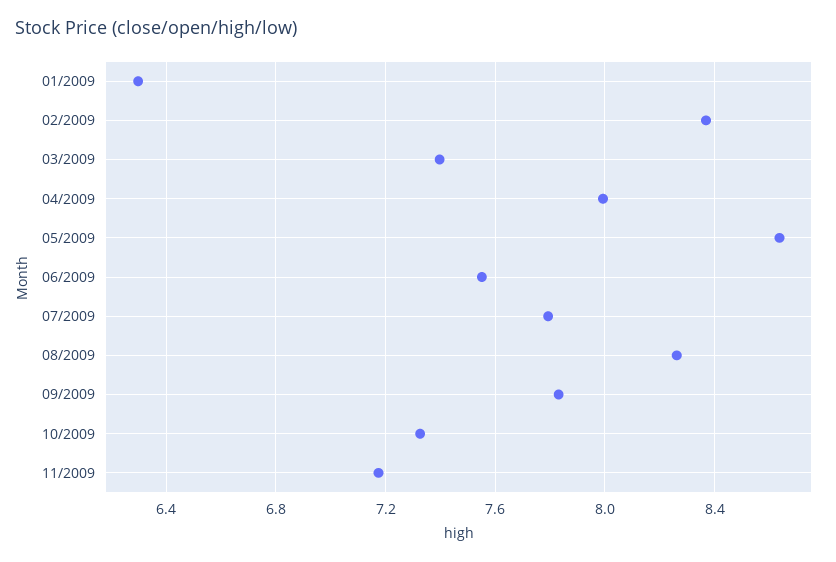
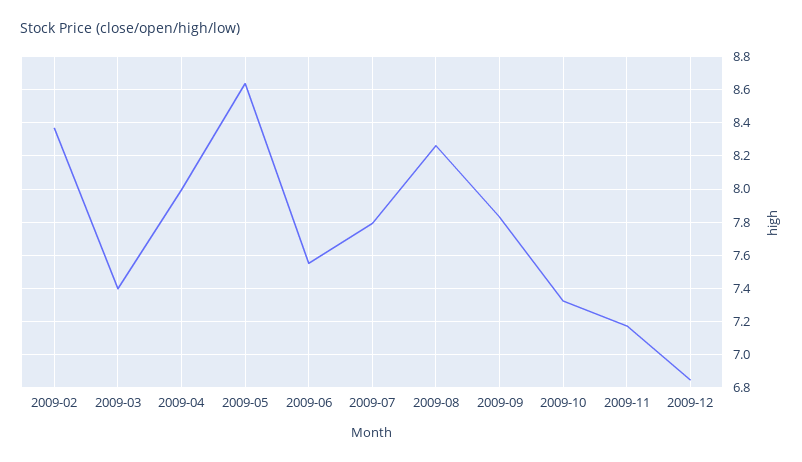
01/2009: 6.3 -> none
2009-12: none -> 6.85

